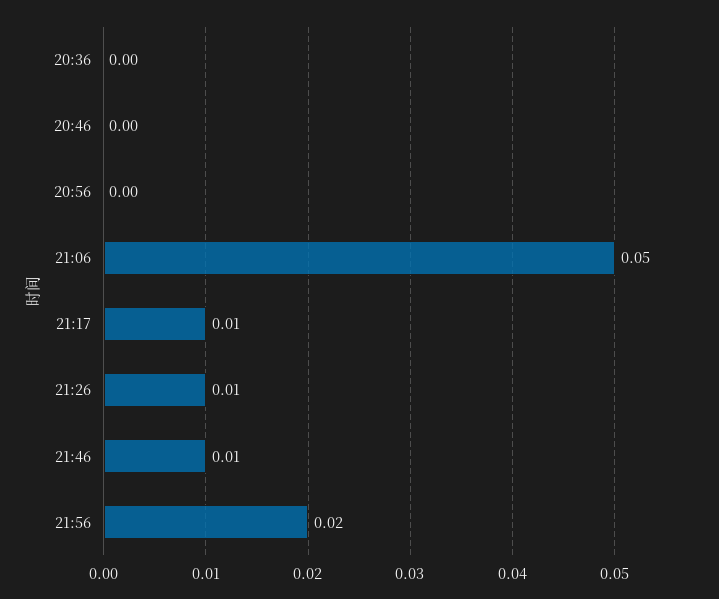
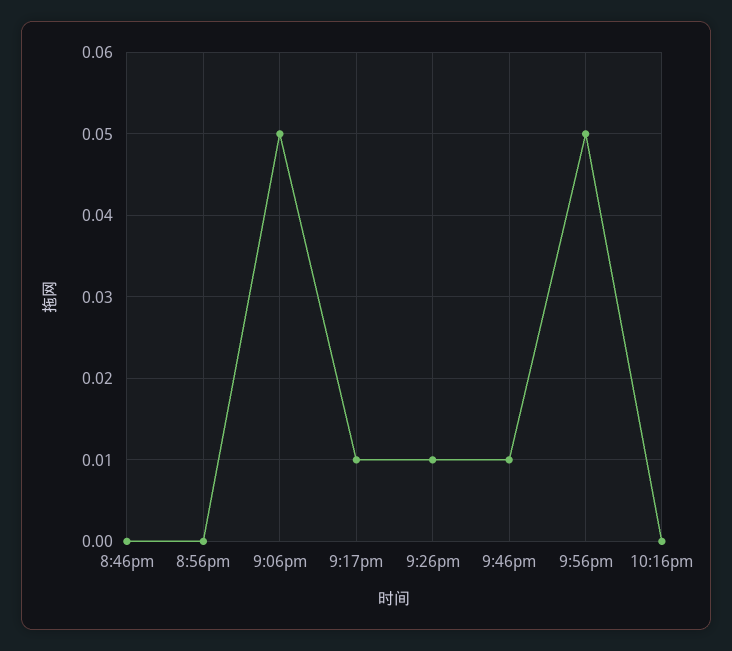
20:36: 0 -> none
21:56: 0.02 -> 0.05
10:16pm: none -> 0

